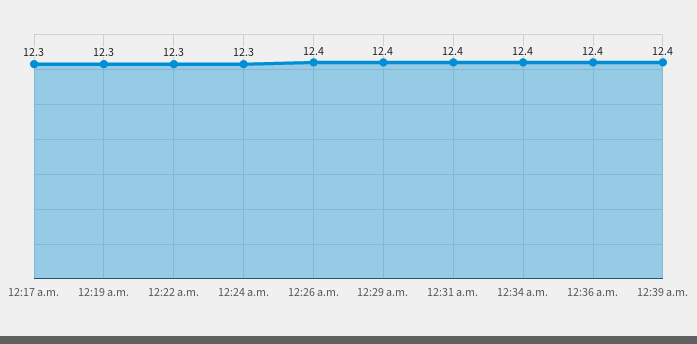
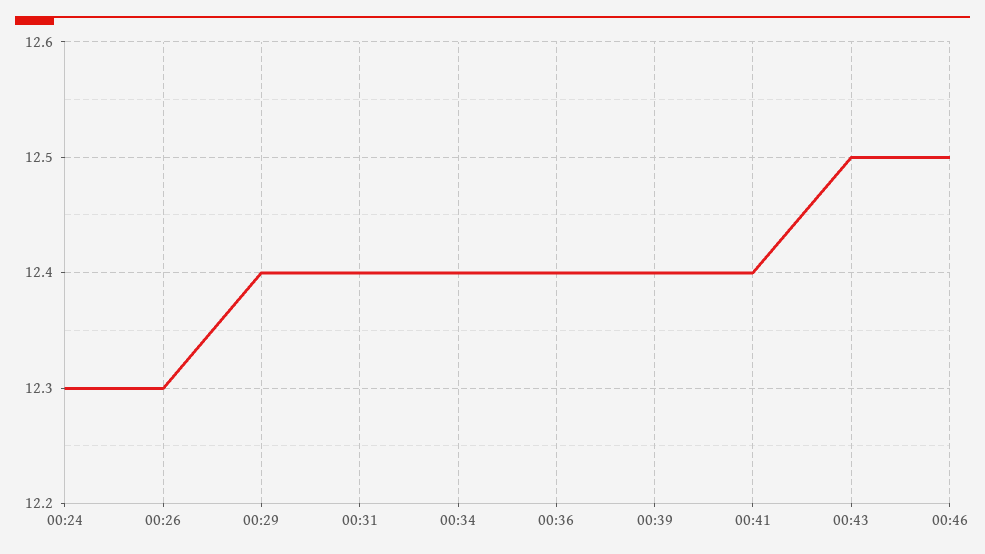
12:17 a.m.: 12.3 -> none
12:19 a.m.: 12.3 -> none
12:22 a.m.: 12.3 -> none
12:26 a.m.: 12.4 -> 12.3
00:41: none -> 12.4
00:43: none -> 12.5
00:46: none -> 12.5

